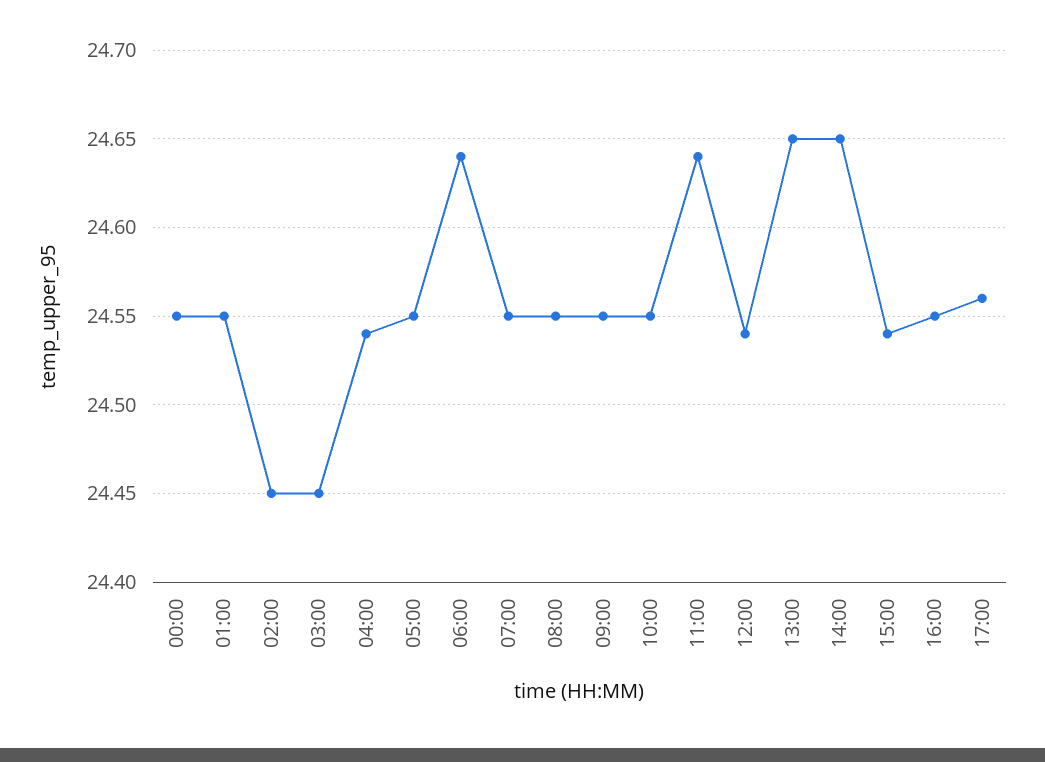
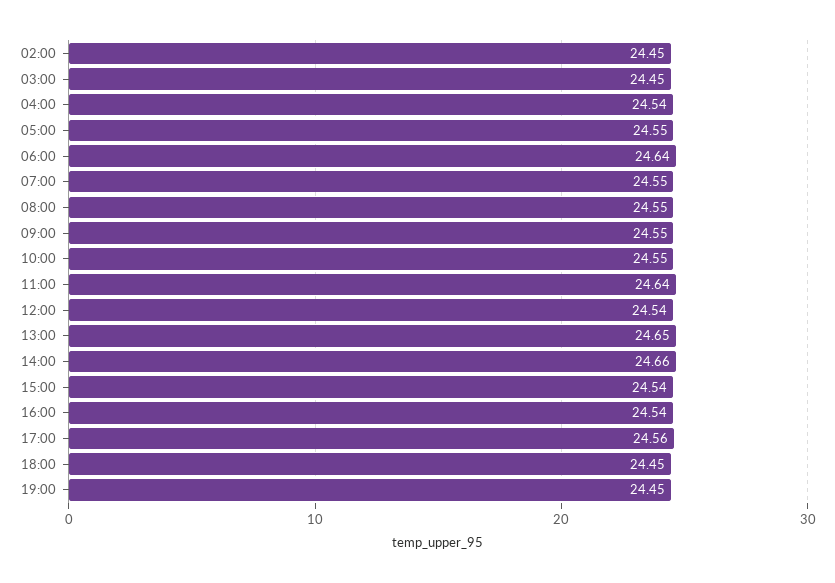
00:00: 24.55 -> none
01:00: 24.55 -> none
14:00: 24.65 -> 24.66
16:00: 24.55 -> 24.54
18:00: none -> 24.45
19:00: none -> 24.45

